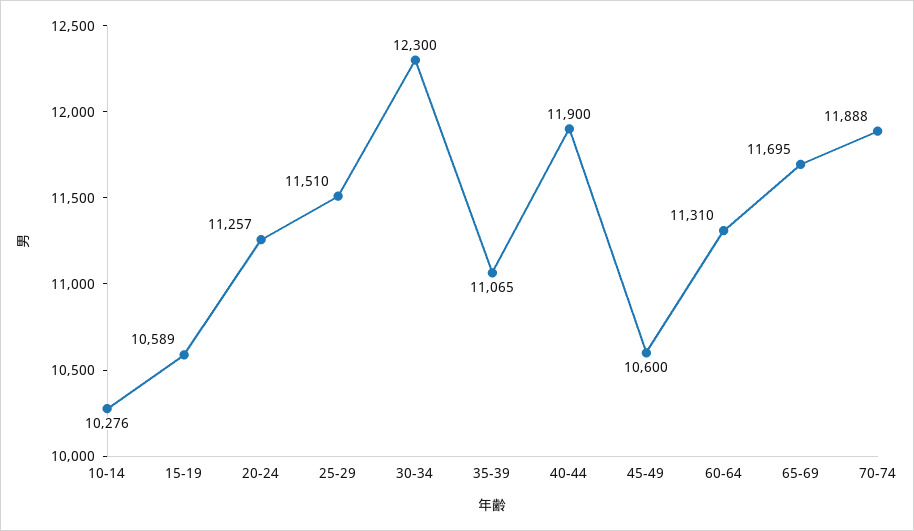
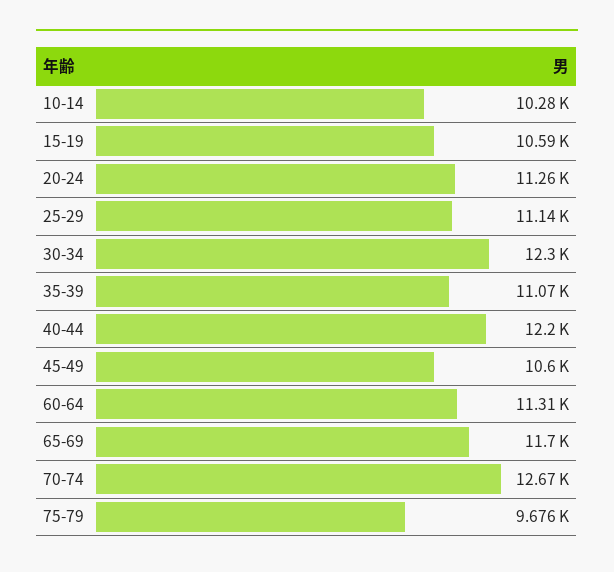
25-29: 11510 -> 11140
40-44: 11900 -> 12200
70-74: 11888 -> 12670
75-79: none -> 9676

